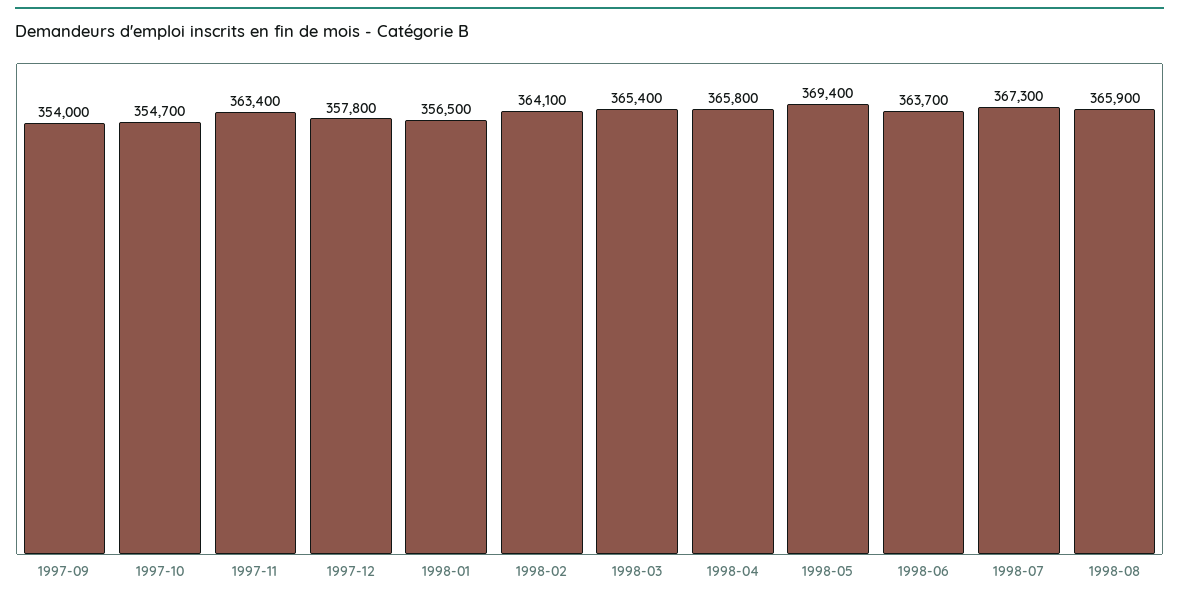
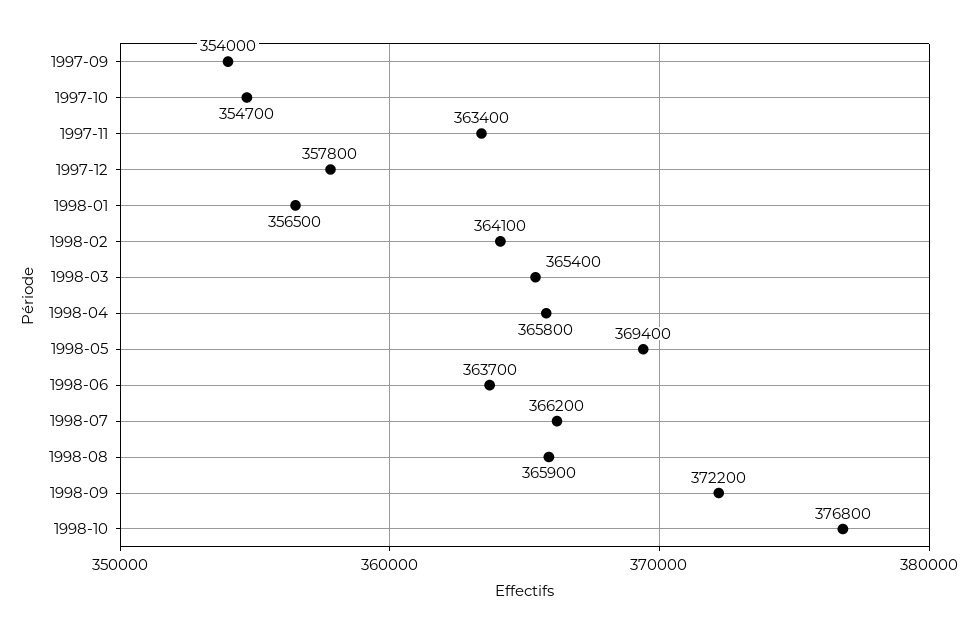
1998-07: 367300 -> 366200
1998-09: none -> 372200
1998-10: none -> 376800

